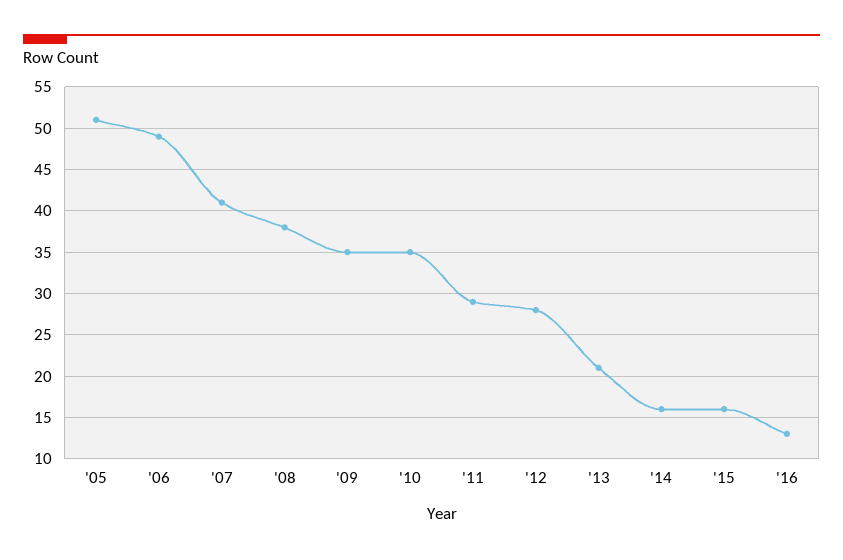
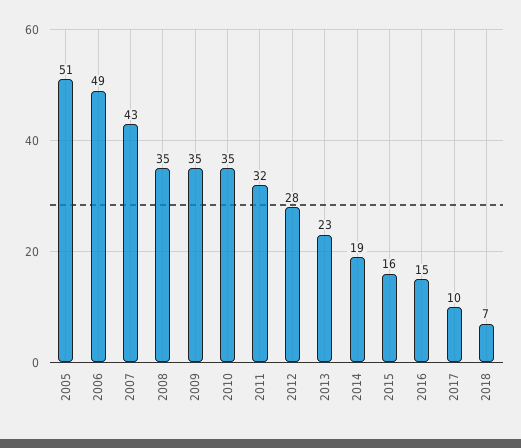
'07: 41 -> 43
'08: 38 -> 35
'11: 29 -> 32
'13: 21 -> 23
'14: 16 -> 19
'16: 13 -> 15
2017: none -> 10
2018: none -> 7

